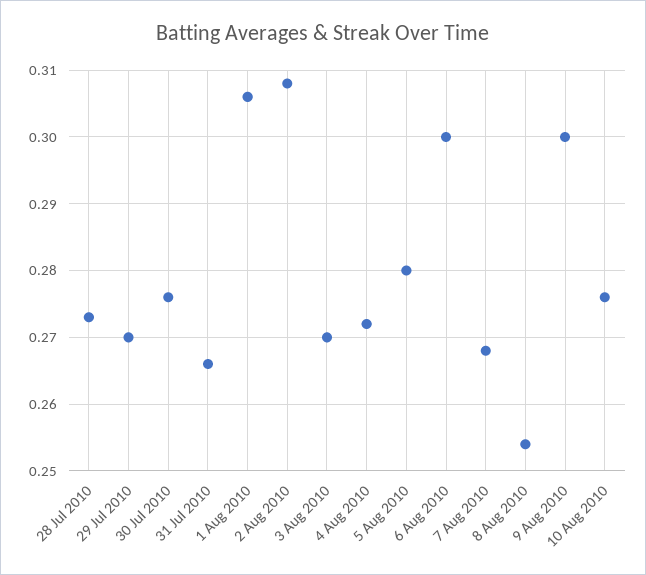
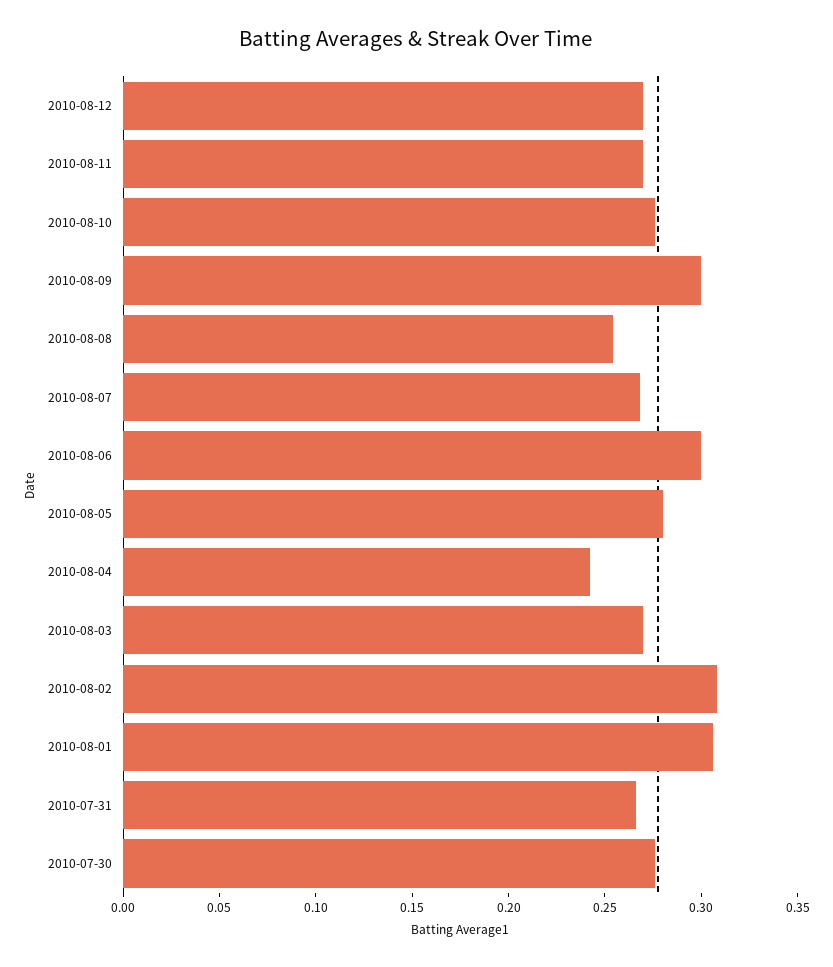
28 Jul 2010: 0.273 -> none
29 Jul 2010: 0.27 -> none
4 Aug 2010: 0.272 -> 0.24
2010-08-12: none -> 0.27
2010-08-11: none -> 0.27

